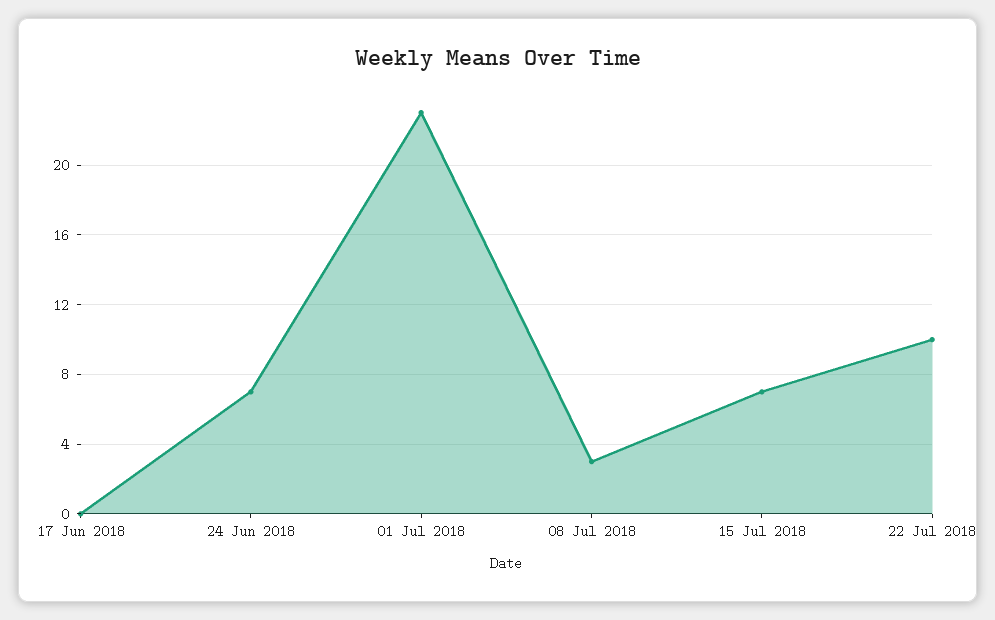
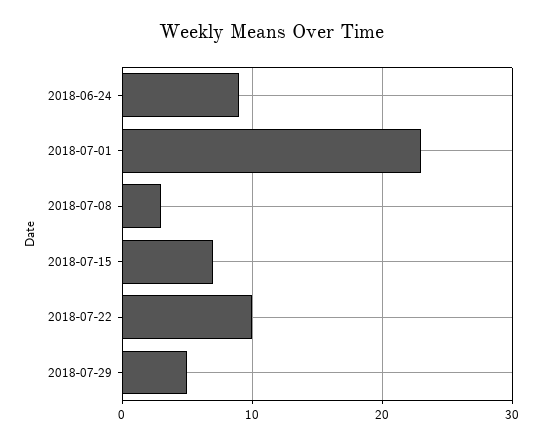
17 Jun 2018: 0 -> none
24 Jun 2018: 7 -> 9
2018-07-29: none -> 5

